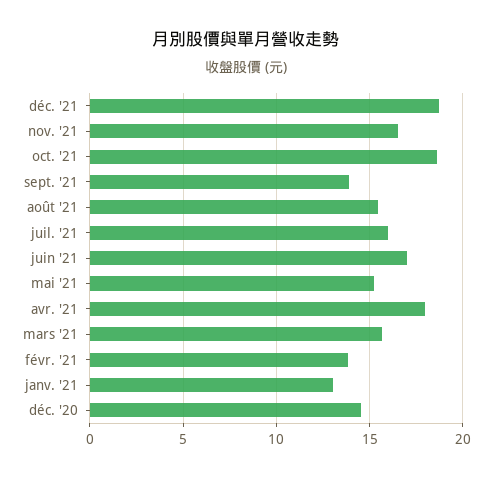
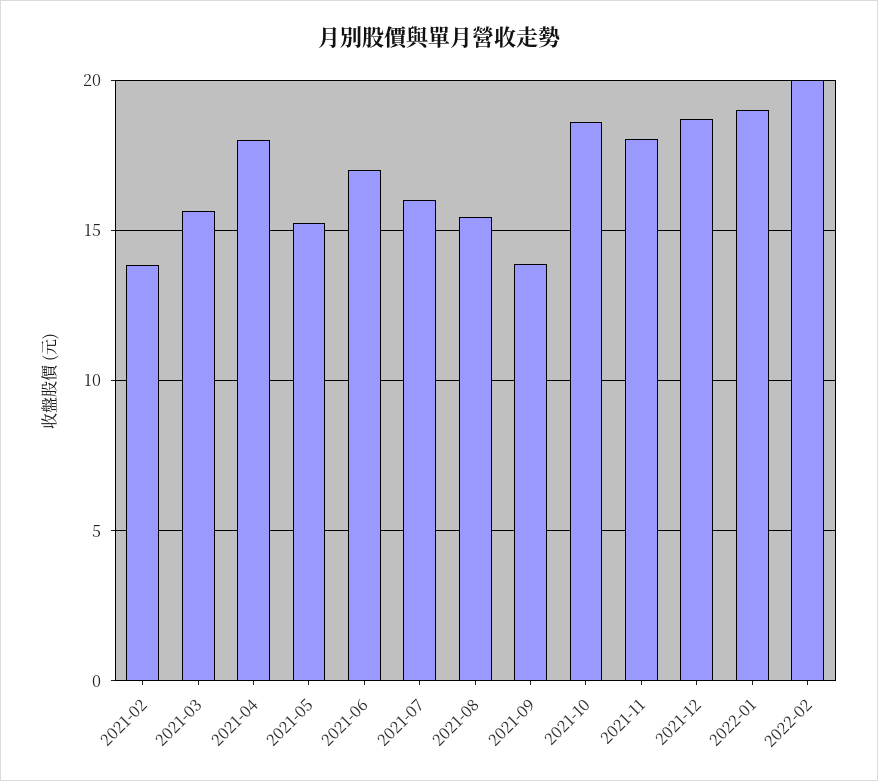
nov. '21: 16.5 -> 18
janv. '21: 13 -> none
déc. '20: 14.5 -> none
2022-01: none -> 19
2022-02: none -> 20

